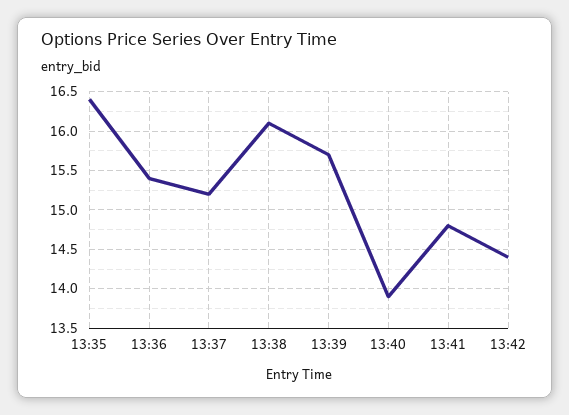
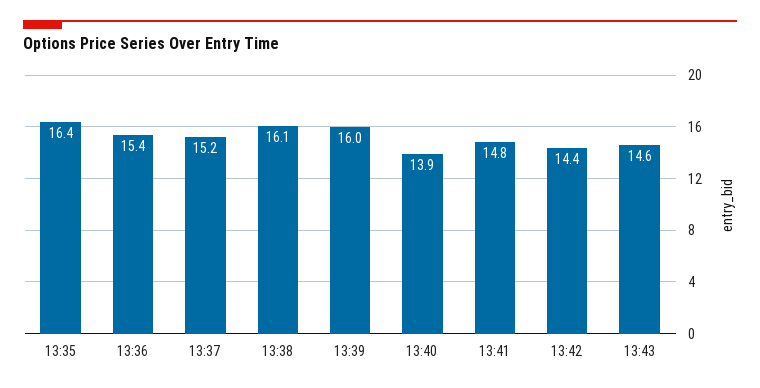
13:39: 15.7 -> 16
13:43: none -> 14.6

